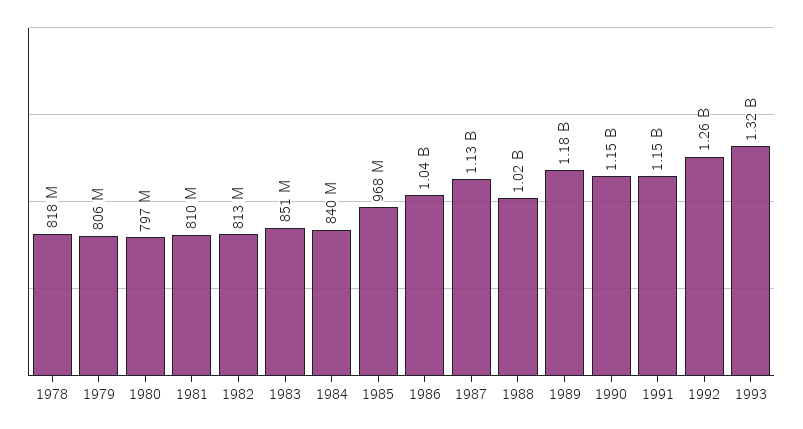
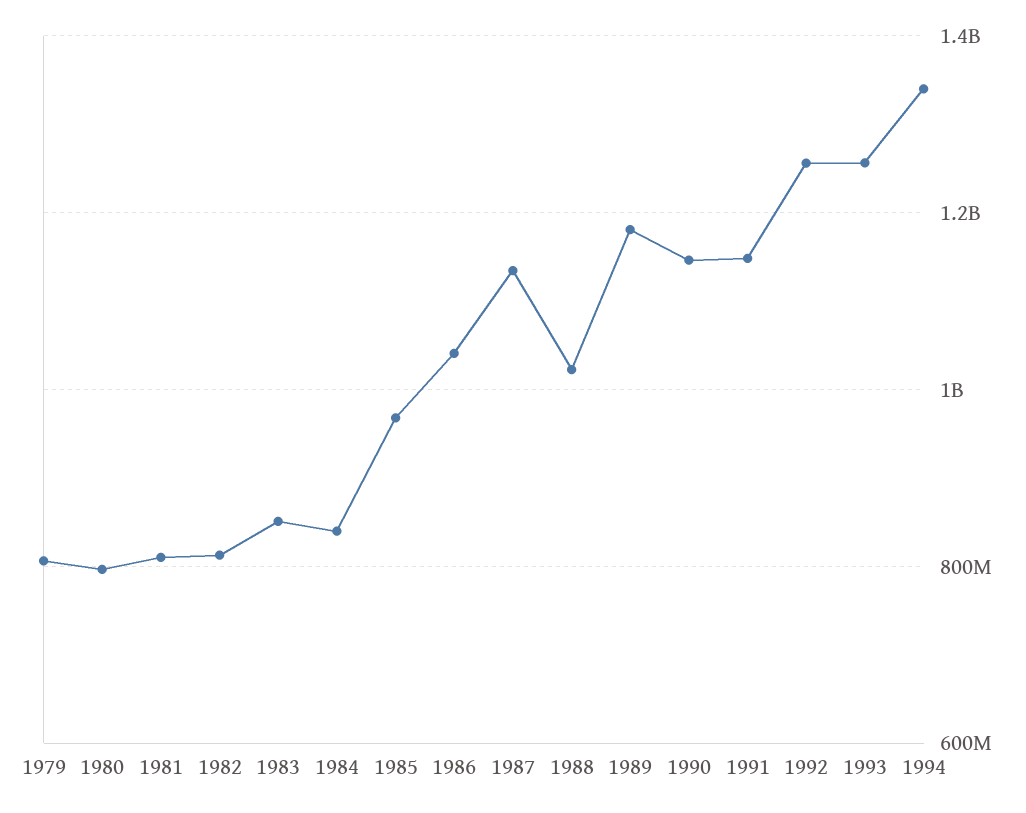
1978: 818000000 -> none
1993: 1320000000 -> 1260000000
1994: none -> 1340000000

